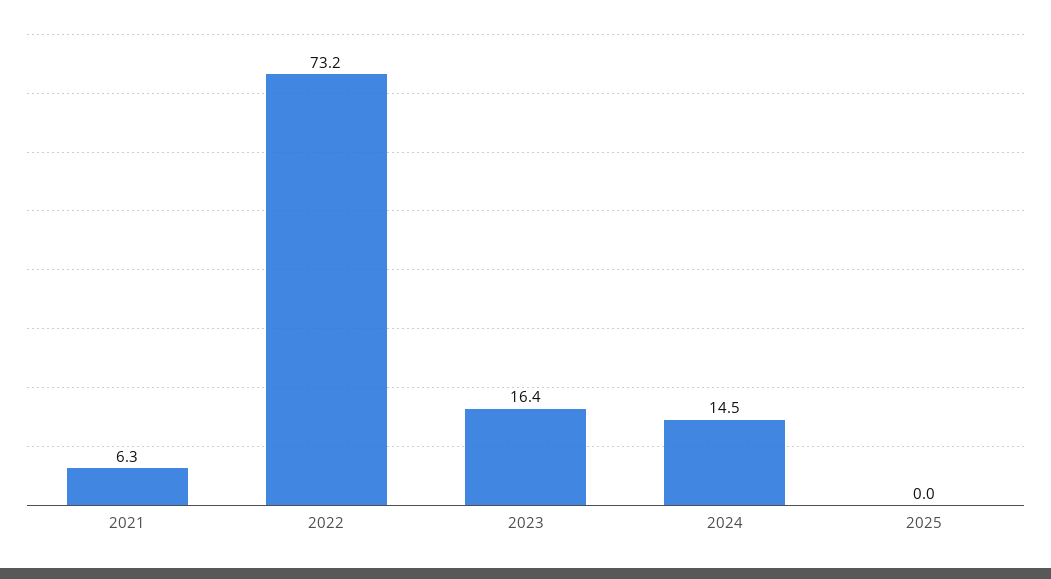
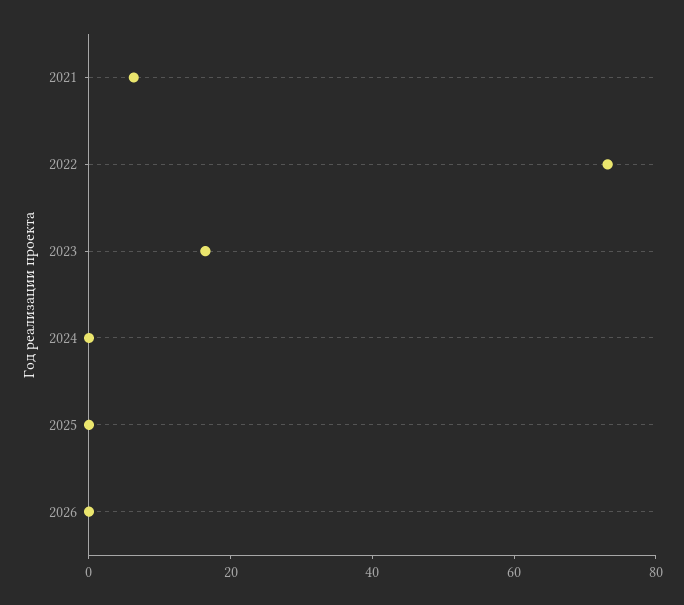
2024: 14.5 -> 0
2026: none -> 0

